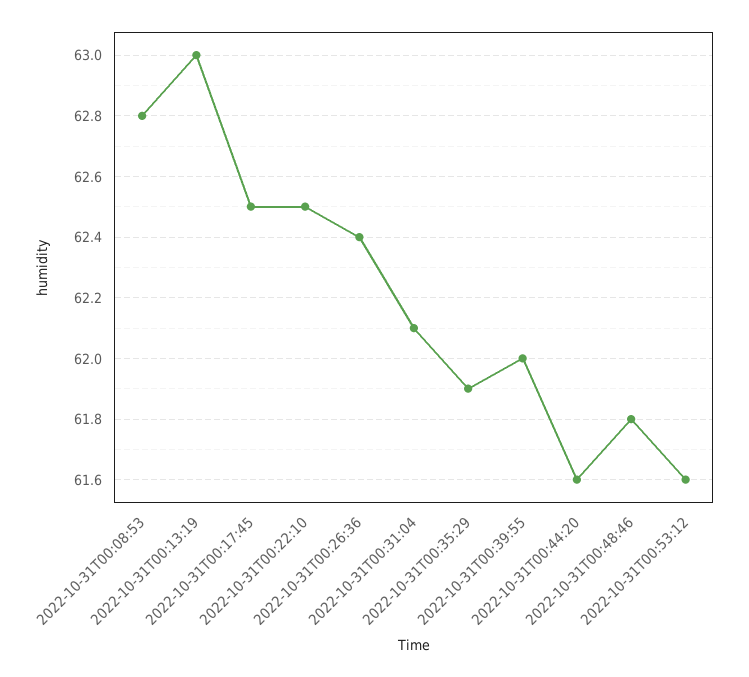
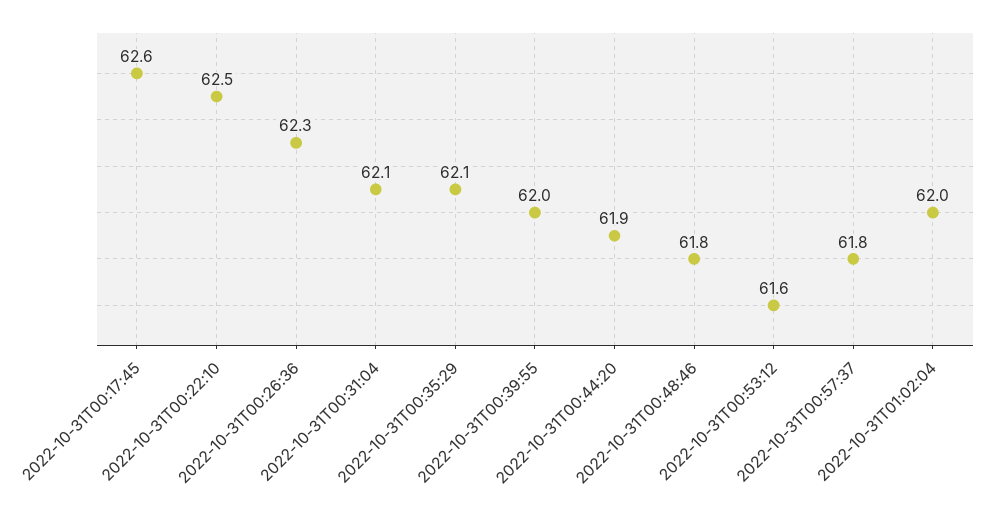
2022-10-31T00:08:53: 62.8 -> none
2022-10-31T00:13:19: 63 -> none
2022-10-31T00:17:45: 62.5 -> 62.6
2022-10-31T00:26:36: 62.4 -> 62.3
2022-10-31T00:35:29: 61.9 -> 62.1
2022-10-31T00:44:20: 61.6 -> 61.9
2022-10-31T00:57:37: none -> 61.8
2022-10-31T01:02:04: none -> 62

